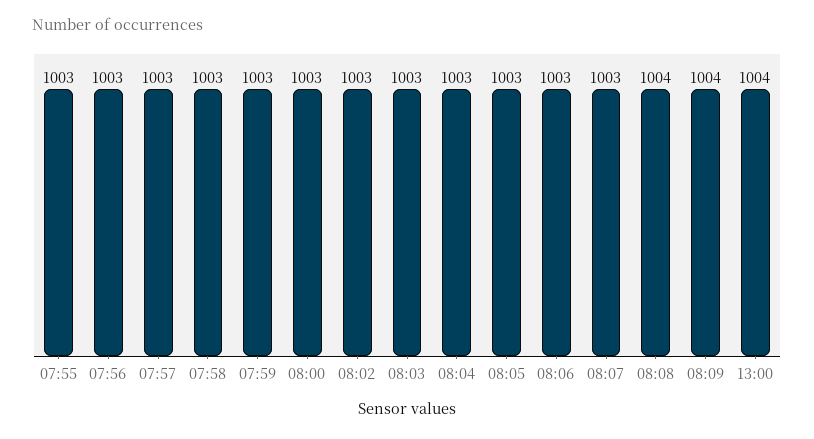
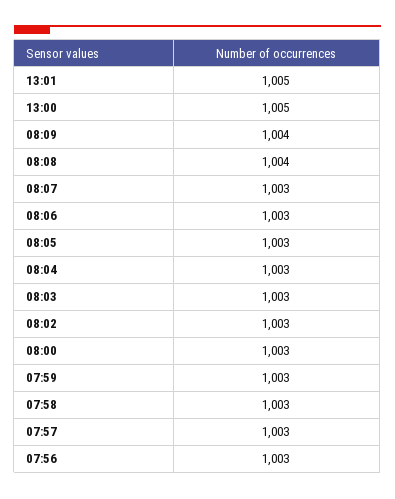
07:55: 1003 -> none
13:00: 1004 -> 1005
13:01: none -> 1005

